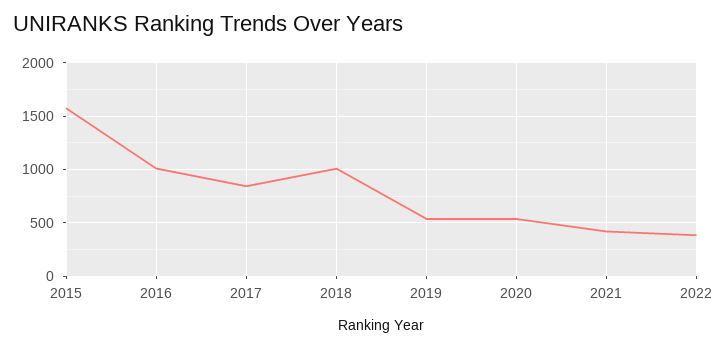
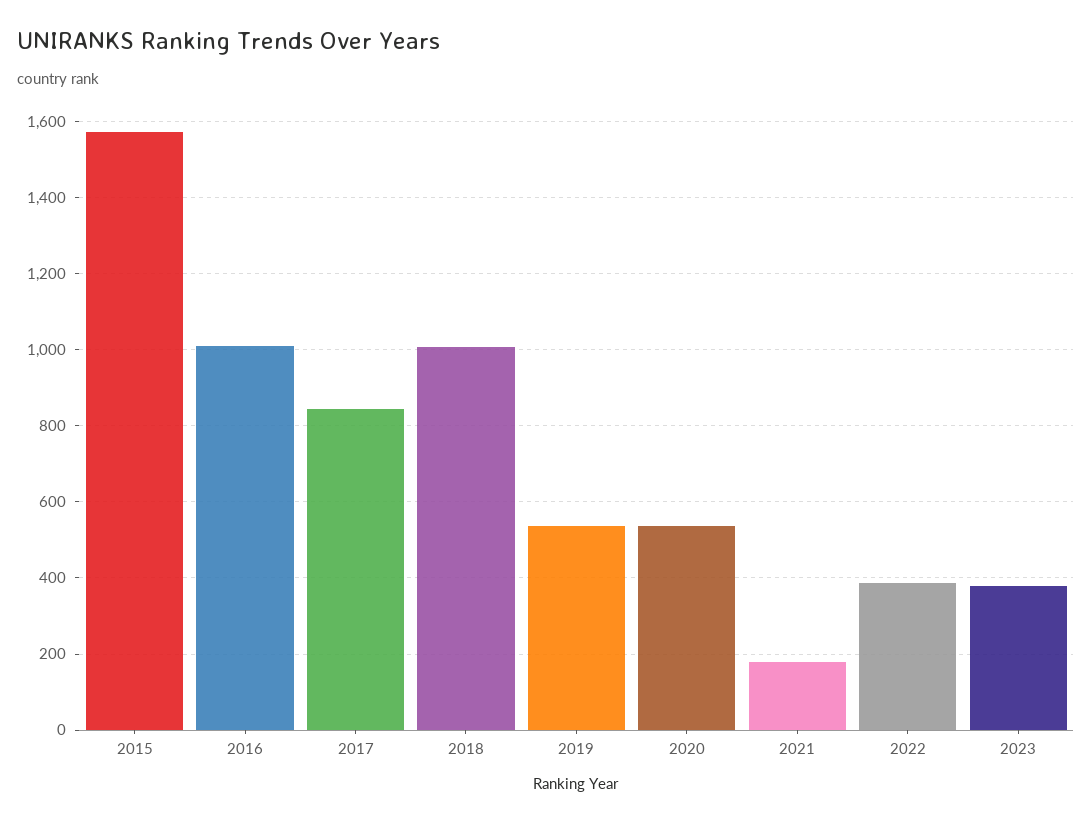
2021: 400 -> 180
2023: none -> 380

